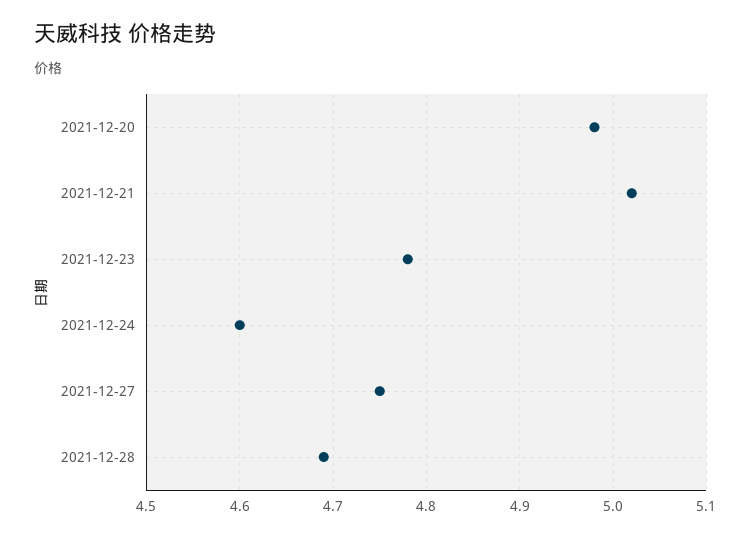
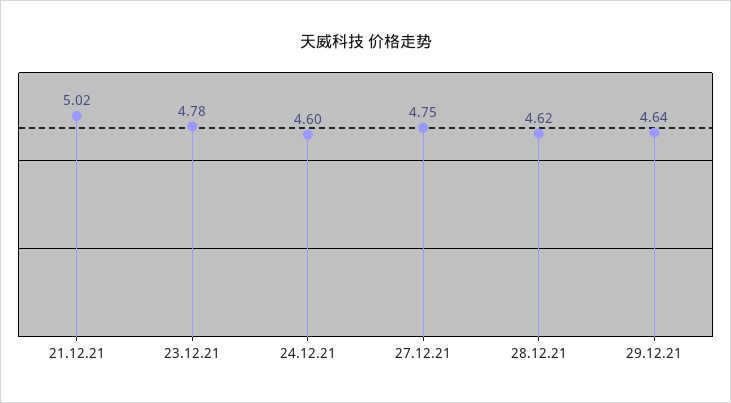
2021-12-20: 4.98 -> none
2021-12-28: 4.69 -> 4.62
29.12.21: none -> 4.64

